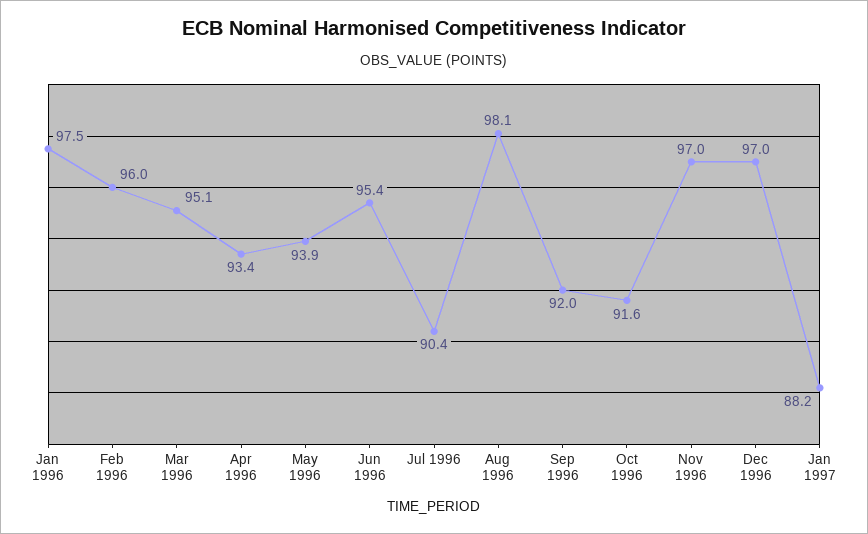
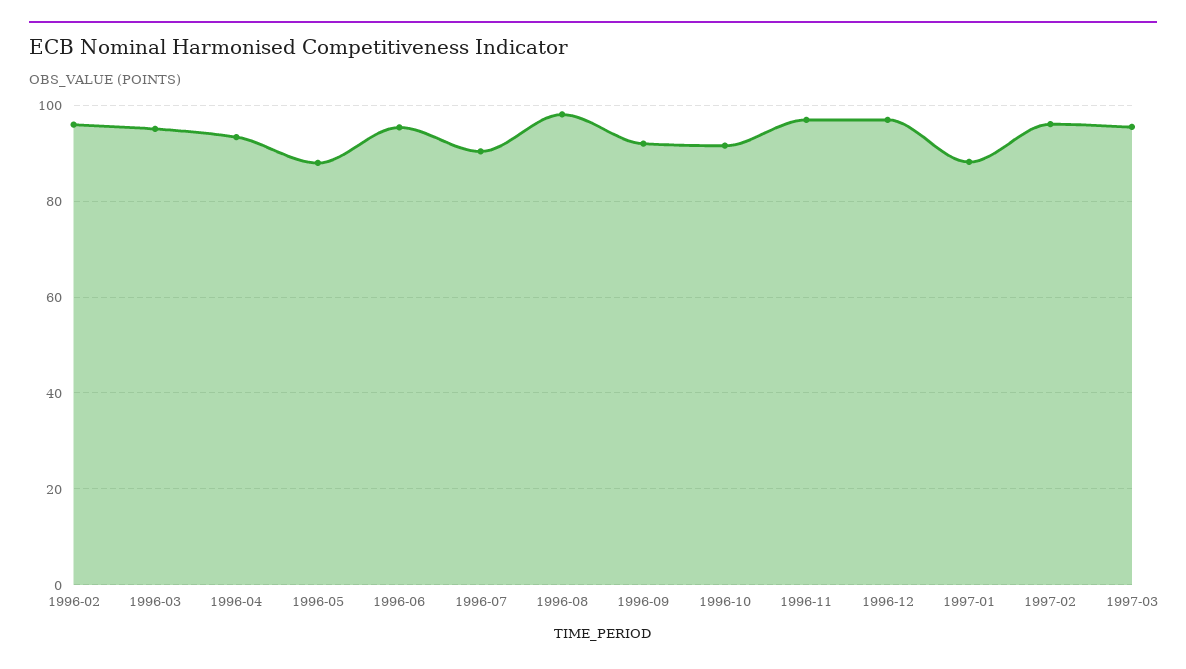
Jan 1996: 97.5 -> none
May 1996: 93.9 -> 88
1997-02: none -> 96
1997-03: none -> 96

